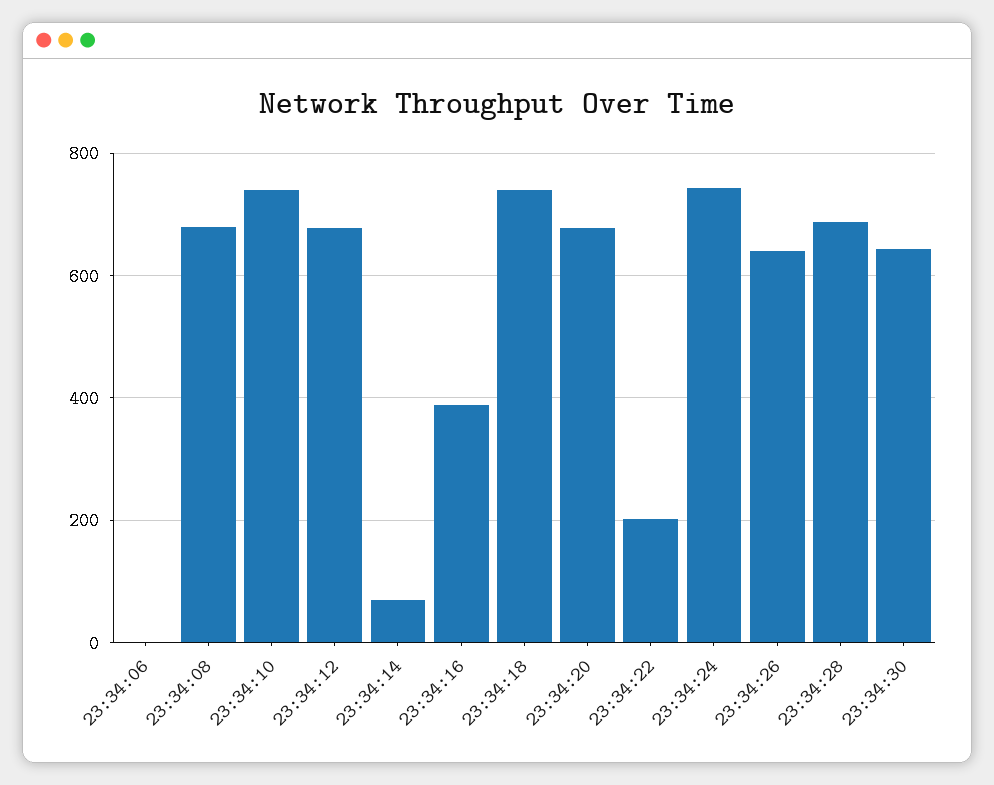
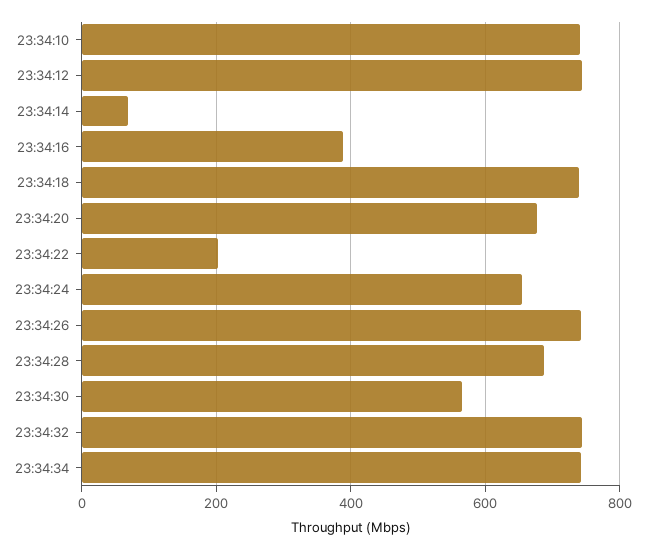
23:34:06: 0 -> none
23:34:08: 680 -> none
23:34:12: 680 -> 740
23:34:24: 740 -> 660
23:34:26: 640 -> 740
23:34:30: 640 -> 560
23:34:32: none -> 740
23:34:34: none -> 740

